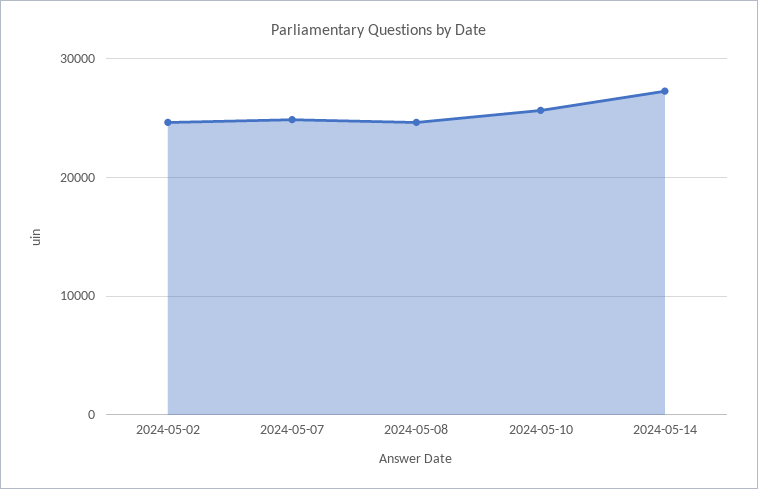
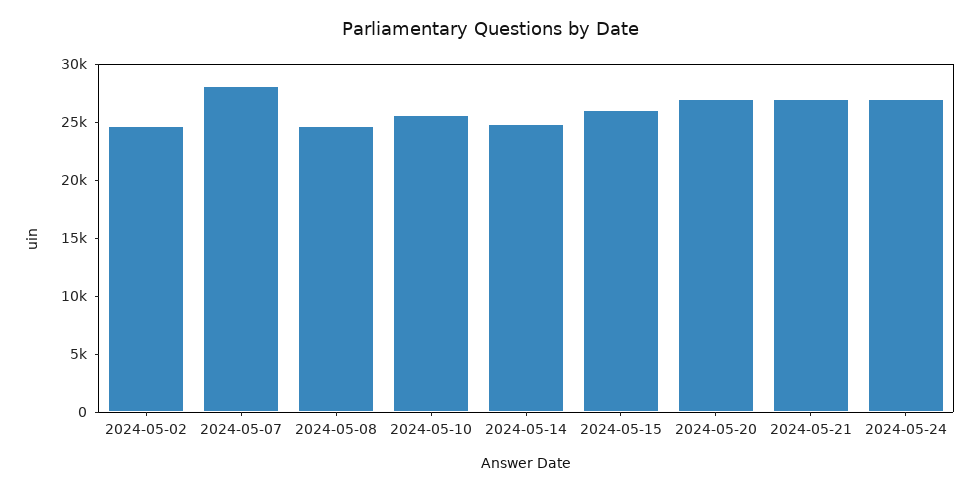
2024-05-07: 25000 -> 28000
2024-05-14: 27000 -> 25000
2024-05-15: none -> 26000
2024-05-20: none -> 27000
2024-05-21: none -> 27000
2024-05-24: none -> 27000

